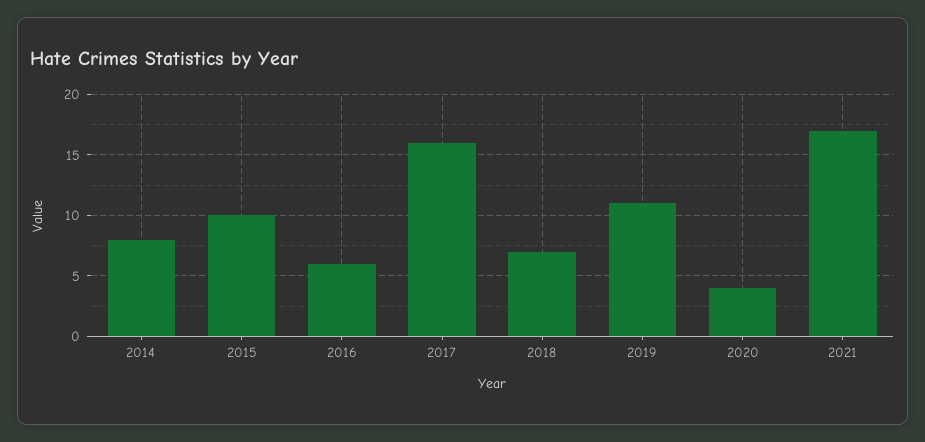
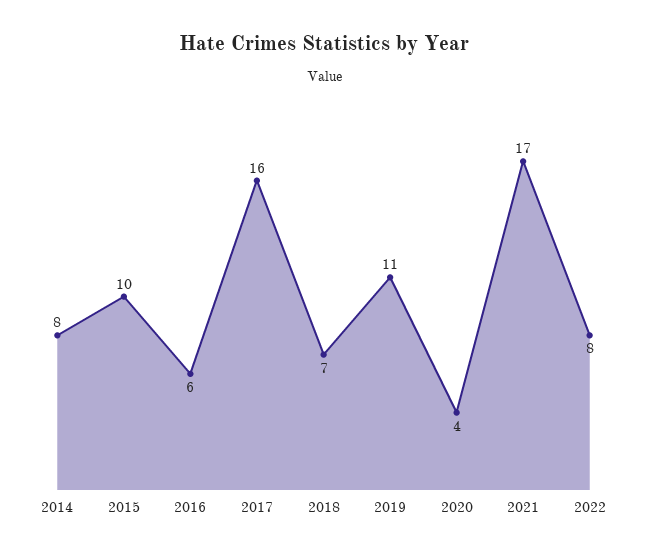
2022: none -> 8

